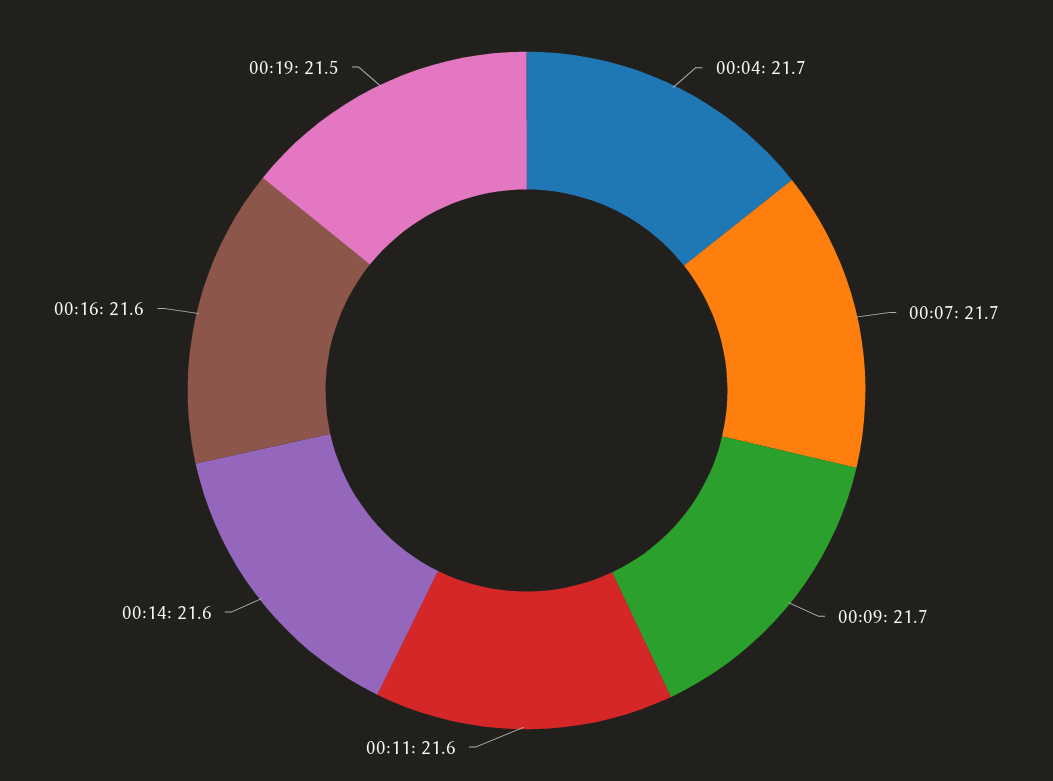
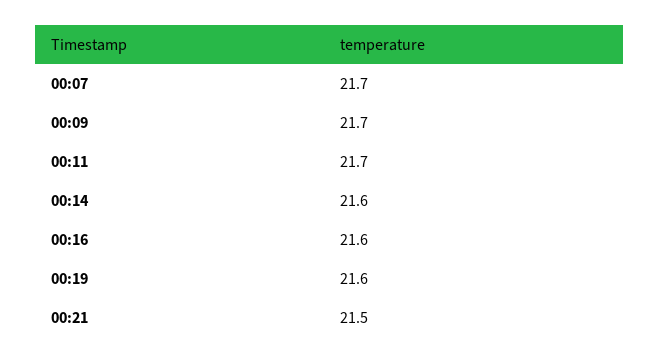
00:04: 21.7 -> none
00:11: 21.6 -> 21.7
00:19: 21.5 -> 21.6
00:21: none -> 21.5

